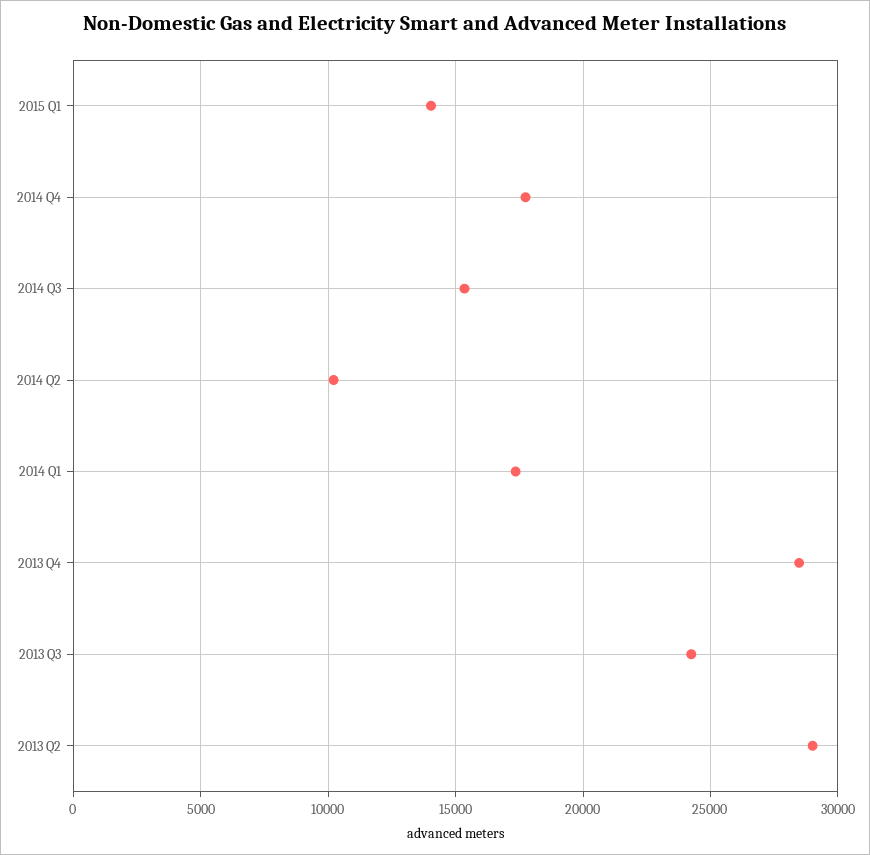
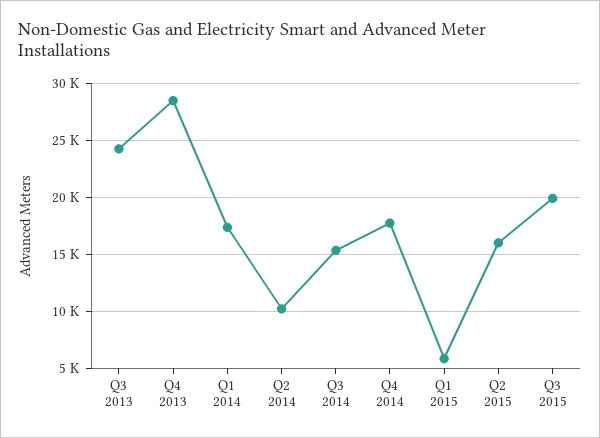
2015 Q1: 14000 -> 6000
2013 Q2: 29000 -> none
Q2 2015: none -> 16000
Q3 2015: none -> 20000

